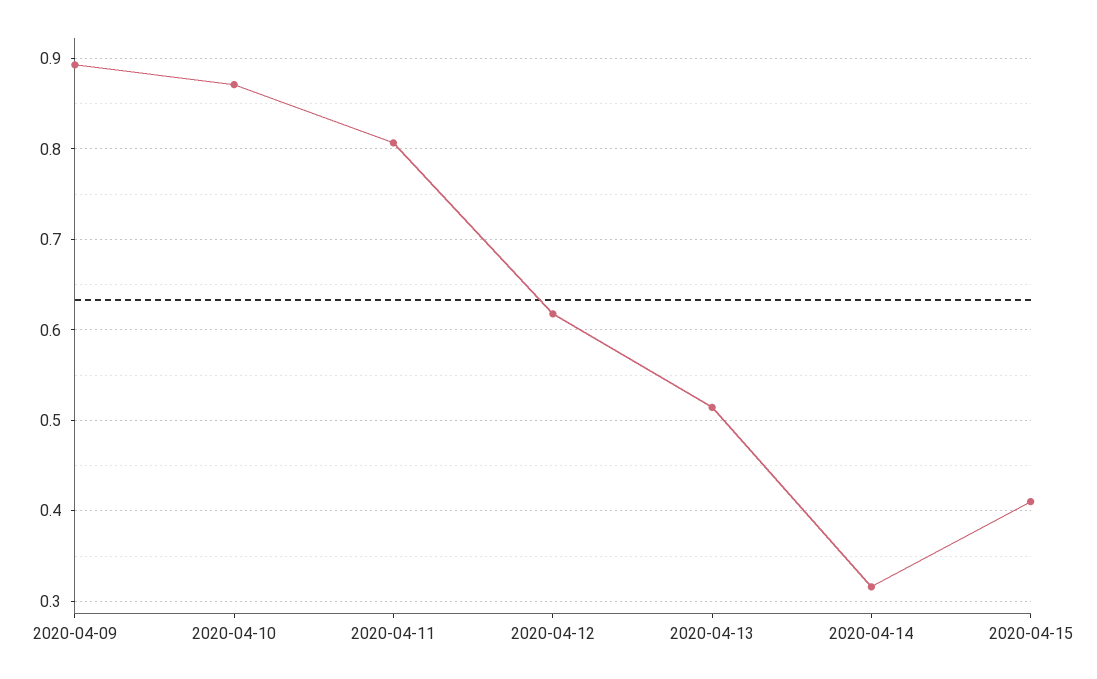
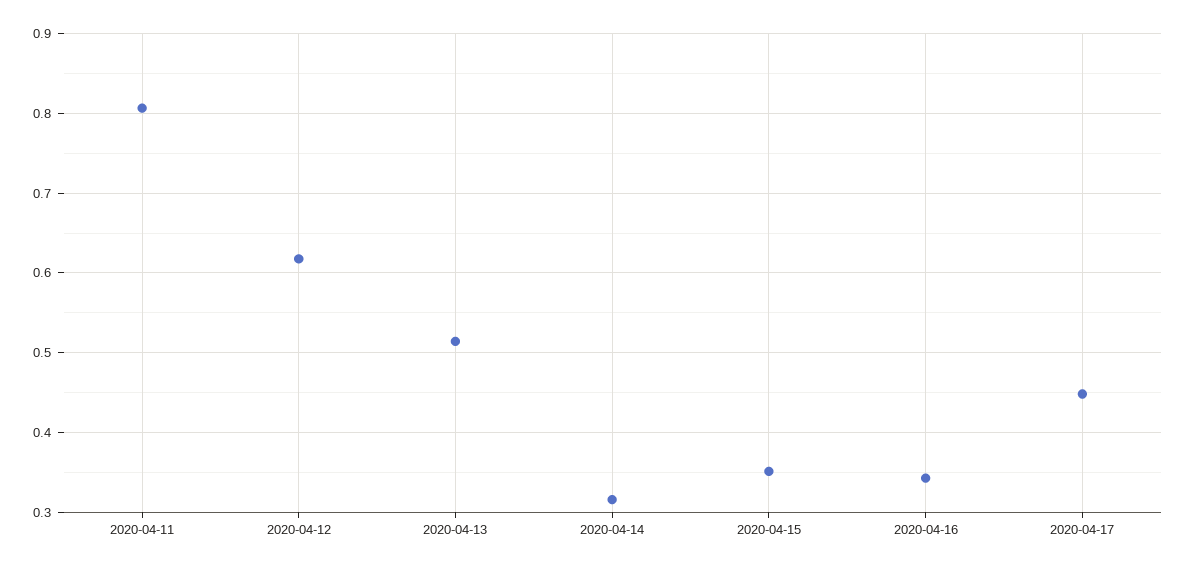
2020-04-09: 0.89 -> none
2020-04-10: 0.87 -> none
2020-04-15: 0.41 -> 0.35
2020-04-16: none -> 0.34
2020-04-17: none -> 0.45

